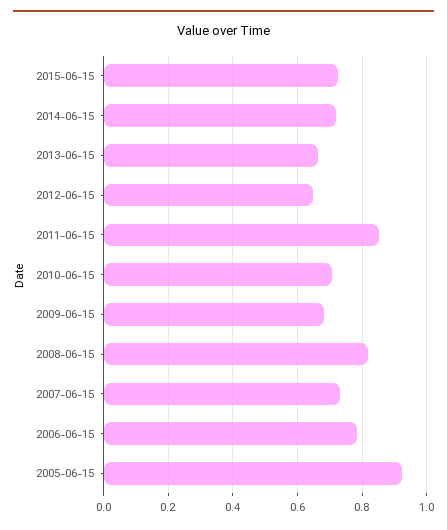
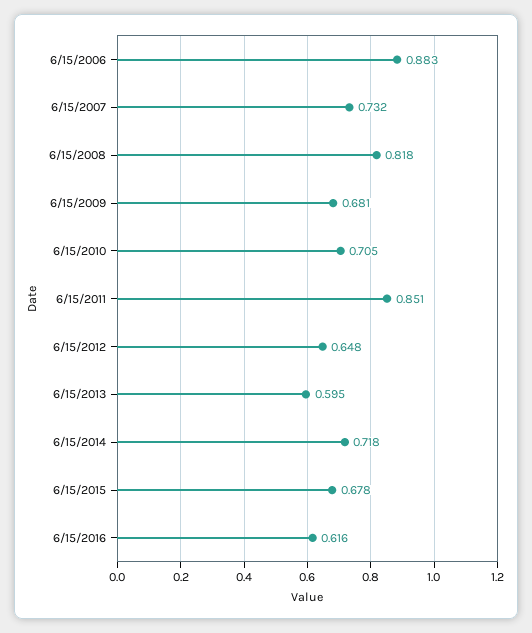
2015-06-15: 0.72 -> 0.678
2013-06-15: 0.66 -> 0.595
2006-06-15: 0.78 -> 0.883
2005-06-15: 0.92 -> none
6/15/2016: none -> 0.616

